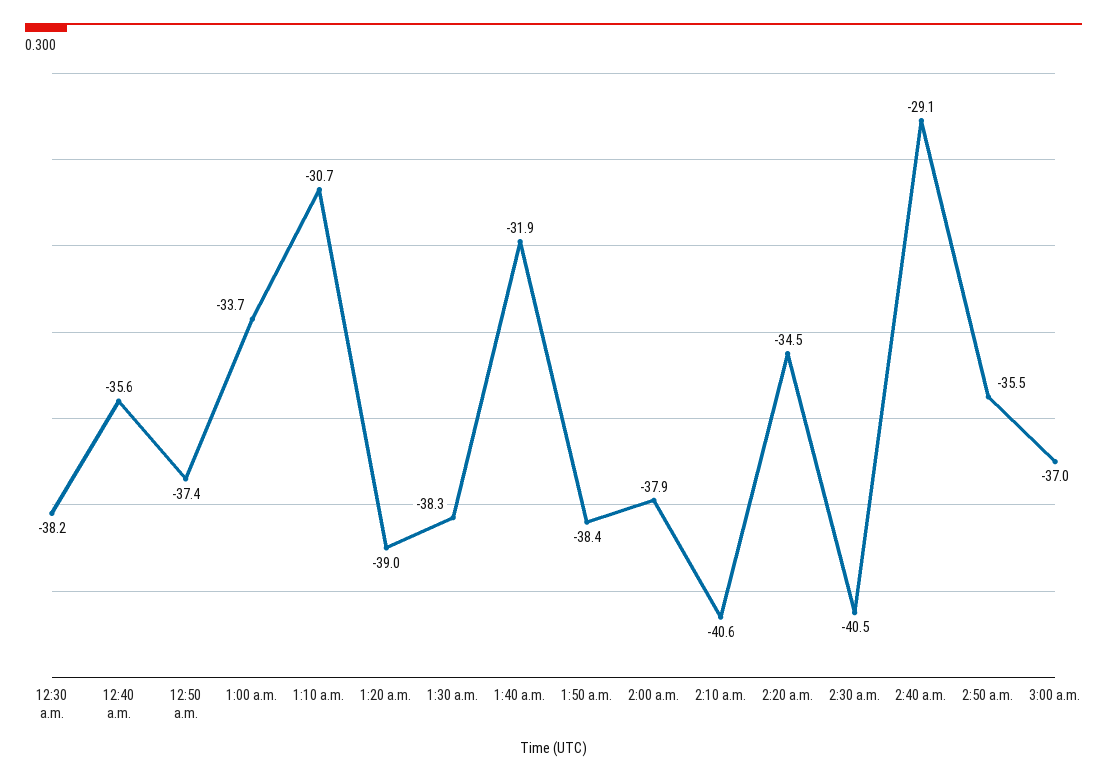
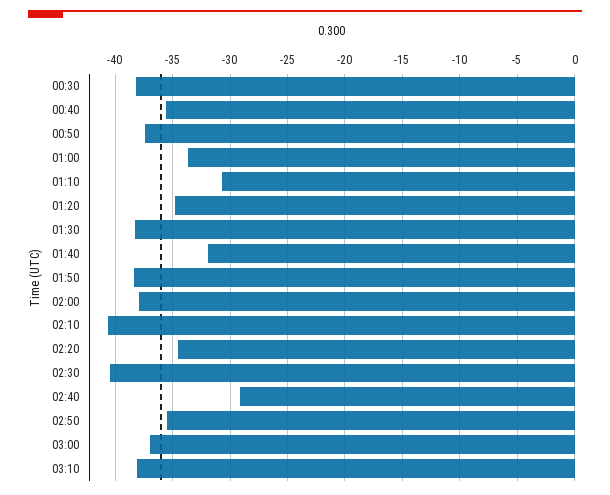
1:20 a.m.: -39 -> -35
03:10: none -> -38

